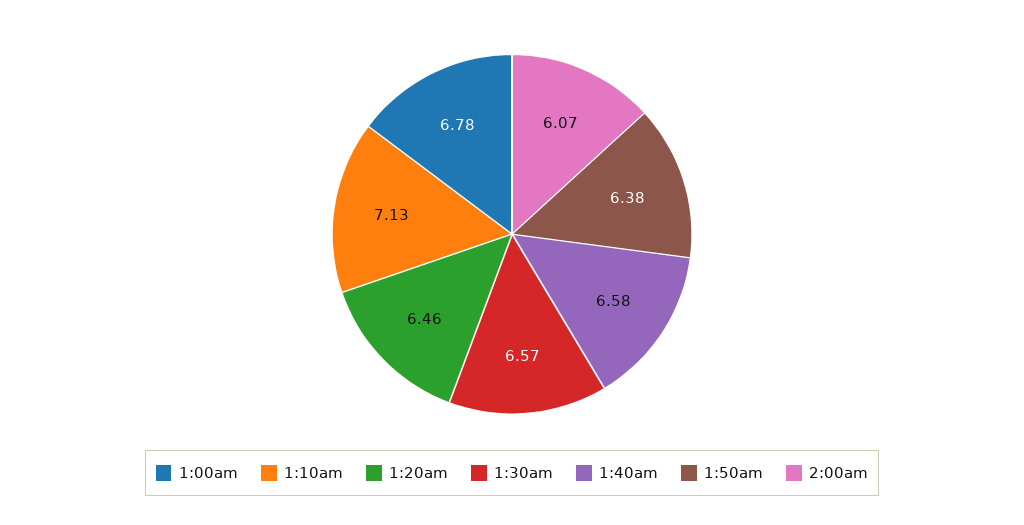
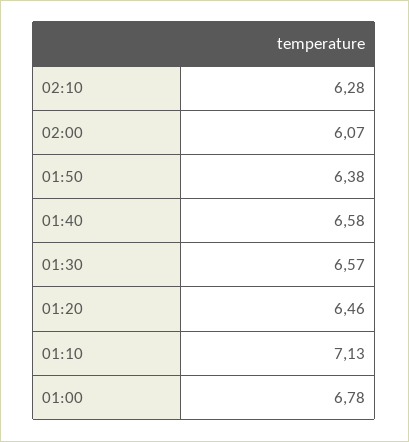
02:10: none -> 6.28

